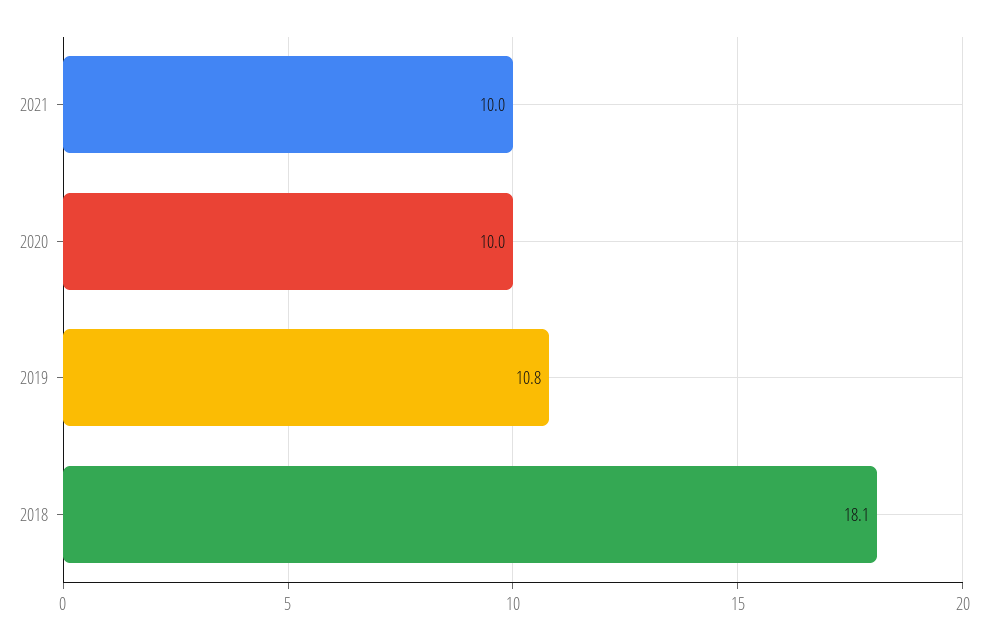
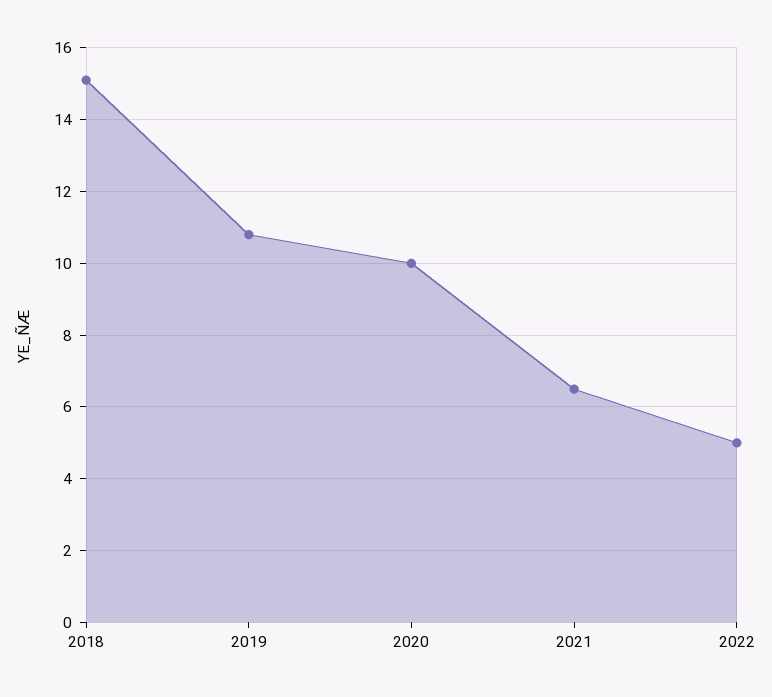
2021: 10 -> 6.5
2018: 18.1 -> 15
2022: none -> 5

